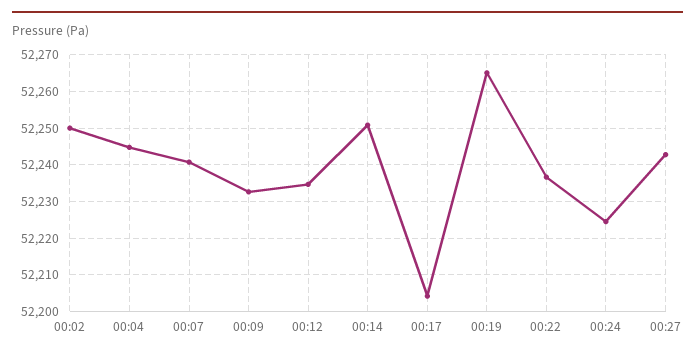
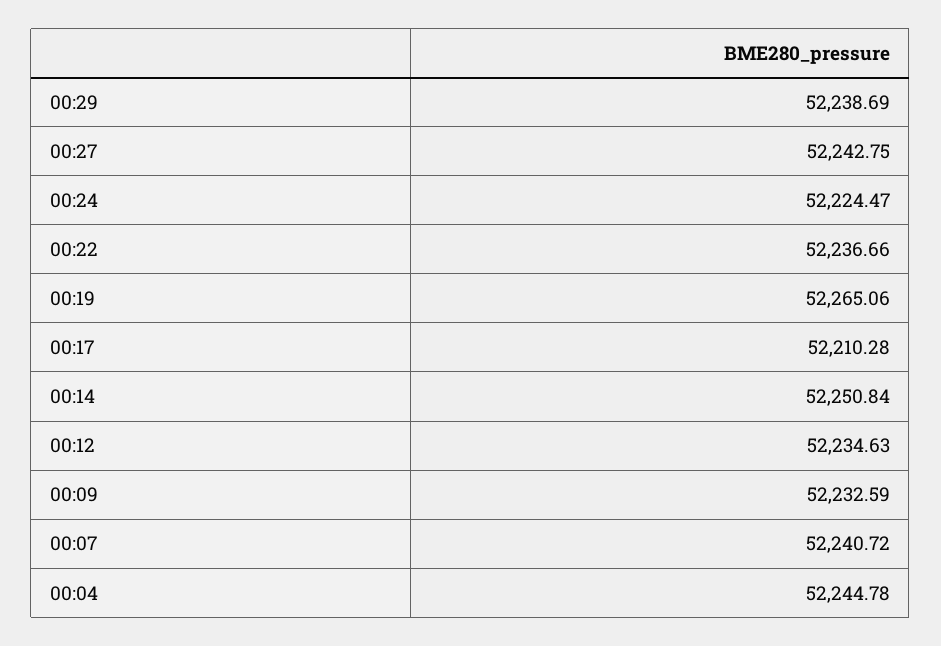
00:02: 52250 -> none
00:17: 52204 -> 52210.28
00:29: none -> 52238.69

